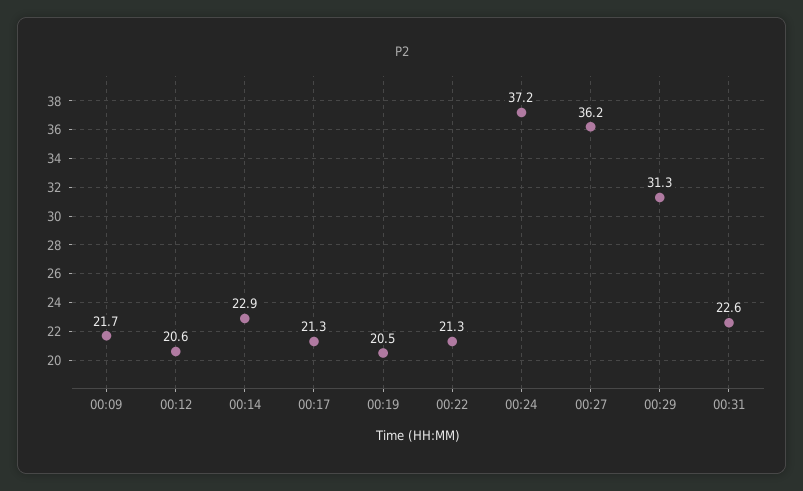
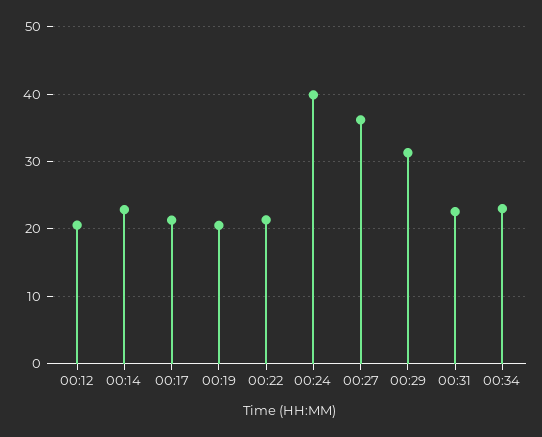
00:09: 21.7 -> none
00:24: 37.2 -> 40
00:34: none -> 23

